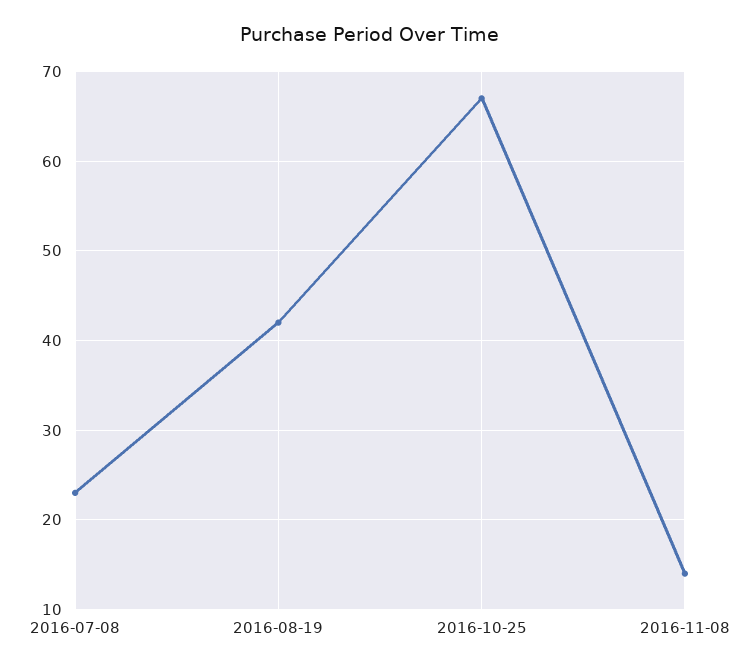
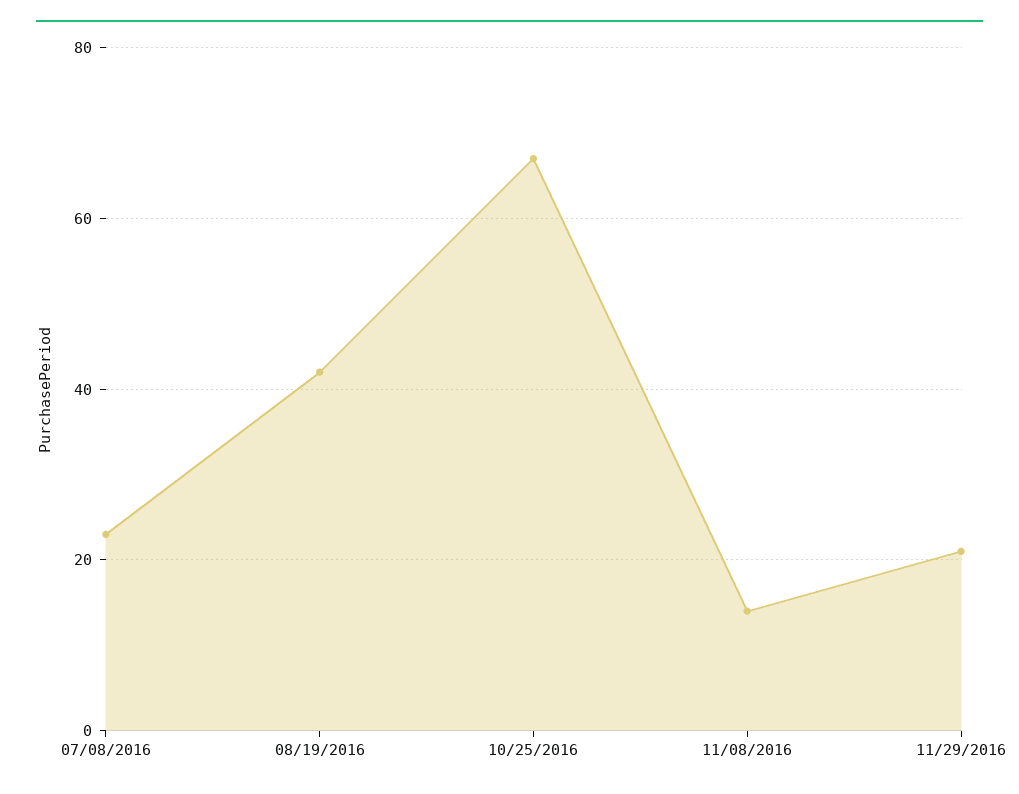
11/29/2016: none -> 20

